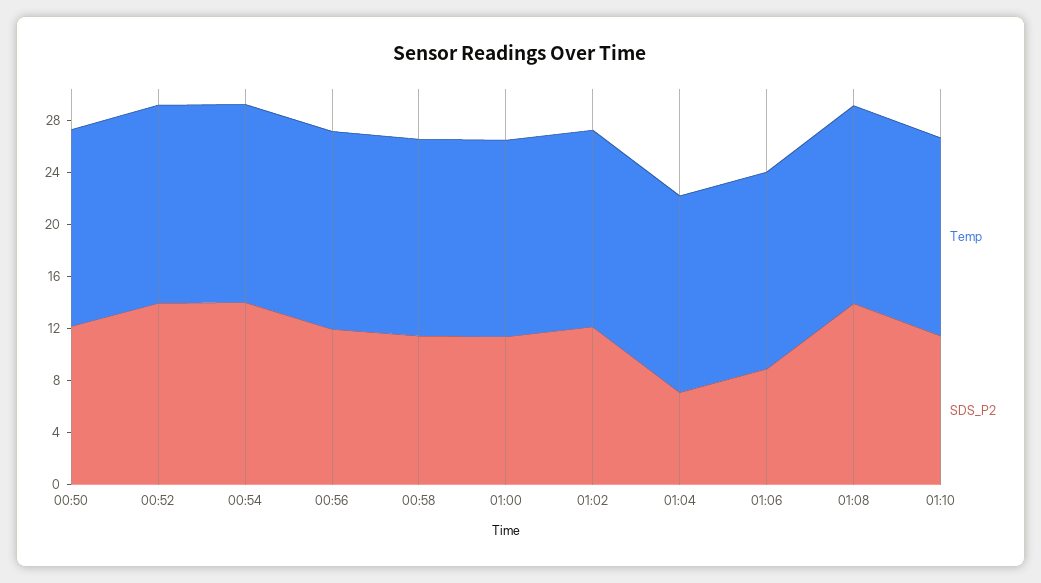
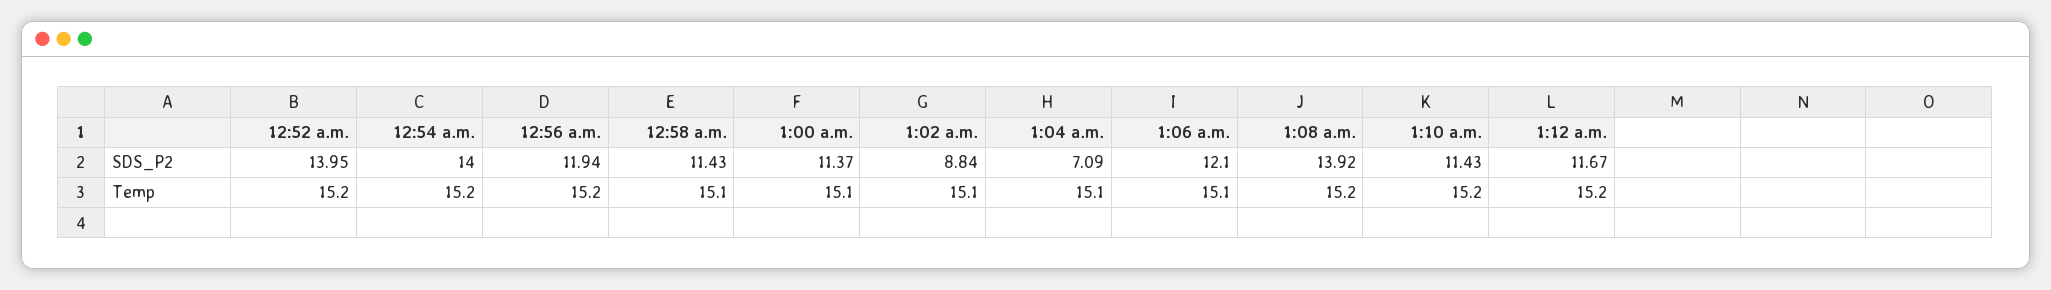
Temp, 00:50: 15 -> none
SDS_P2, 00:50: 12 -> none
SDS_P2, 01:02: 12 -> 8.84
SDS_P2, 01:06: 9 -> 12.1
SDS_P2, 1:12 a.m.: none -> 11.67
Temp, 1:12 a.m.: none -> 15.2

